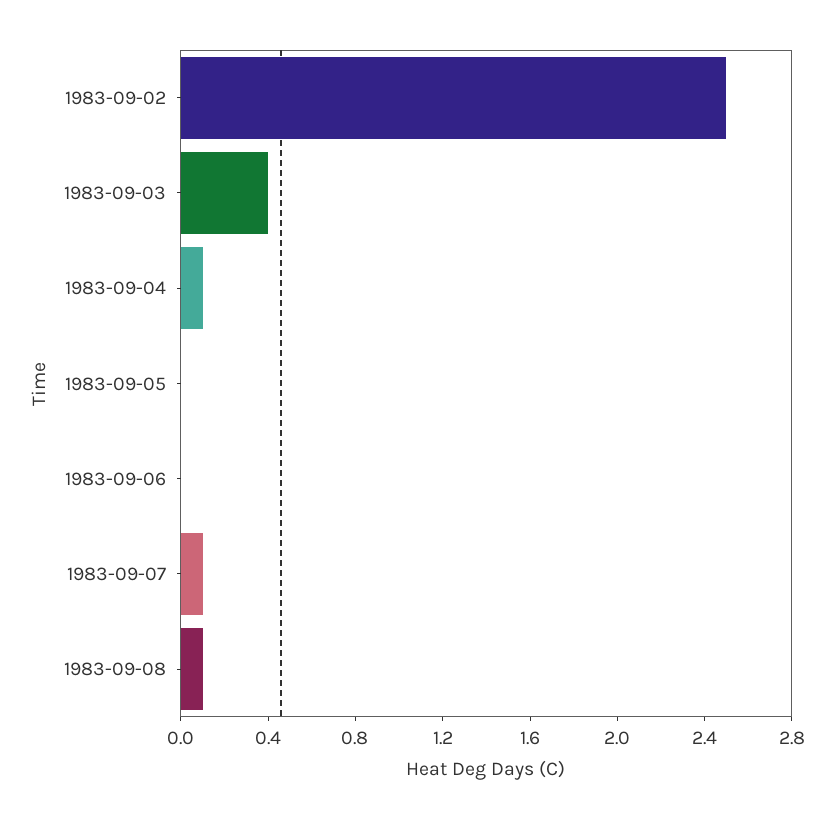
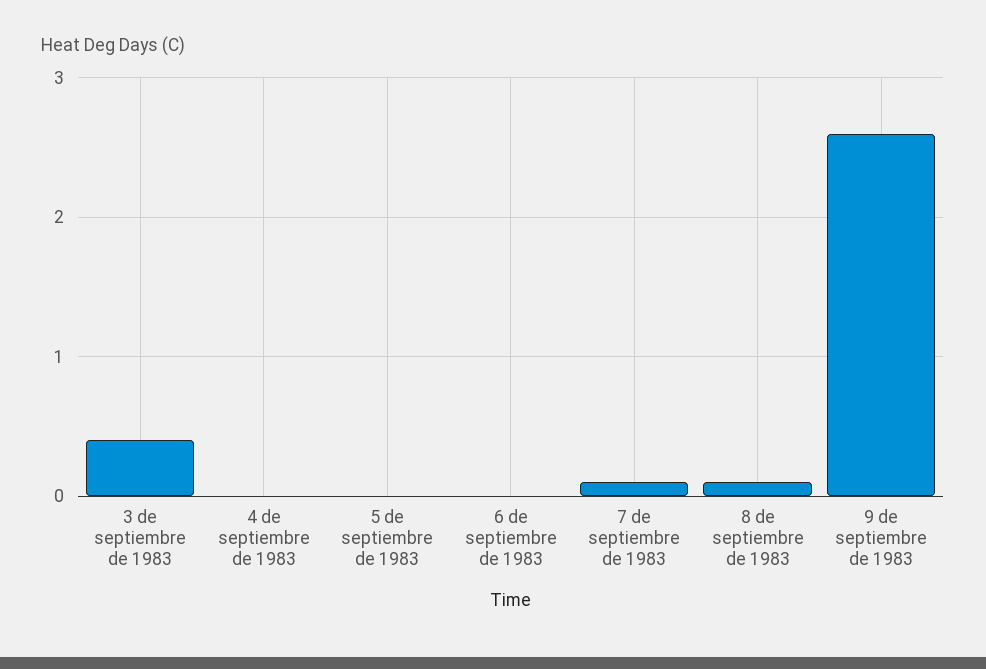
1983-09-02: 2.5 -> none
1983-09-04: 0.1 -> 0
9 de septiembre de 1983: none -> 2.6

